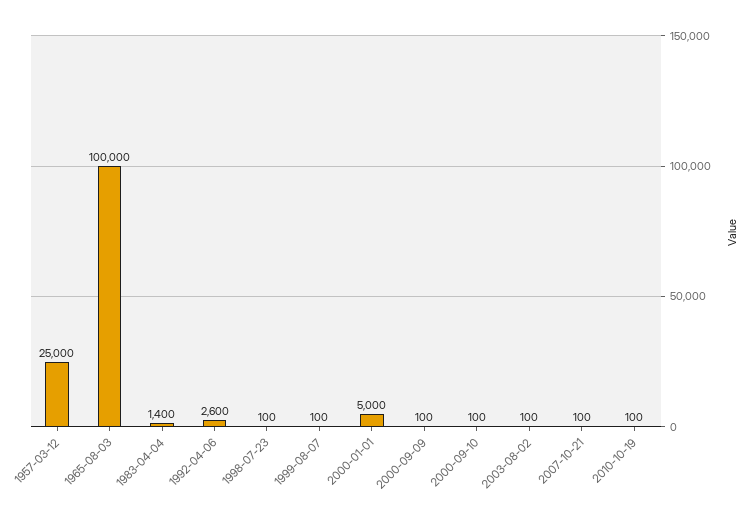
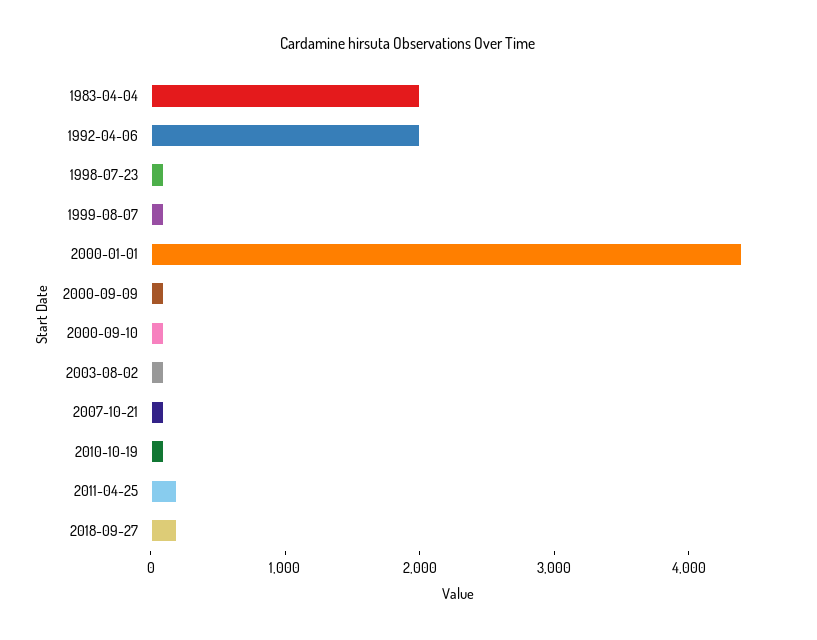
1957-03-12: 25000 -> none
1965-08-03: 100000 -> none
1983-04-04: 1400 -> 2000
1992-04-06: 2600 -> 2000
2000-01-01: 5000 -> 4400
2011-04-25: none -> 200
2018-09-27: none -> 200

